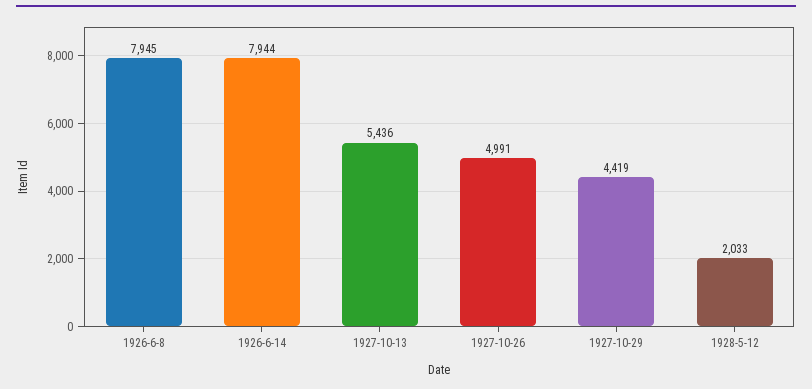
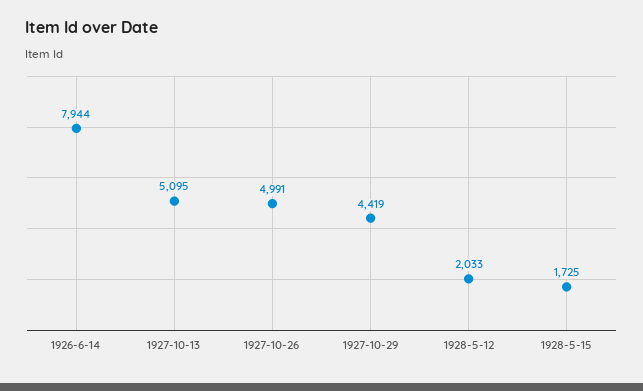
1926-6-8: 7945 -> none
1927-10-13: 5436 -> 5095
1928-5-15: none -> 1725

